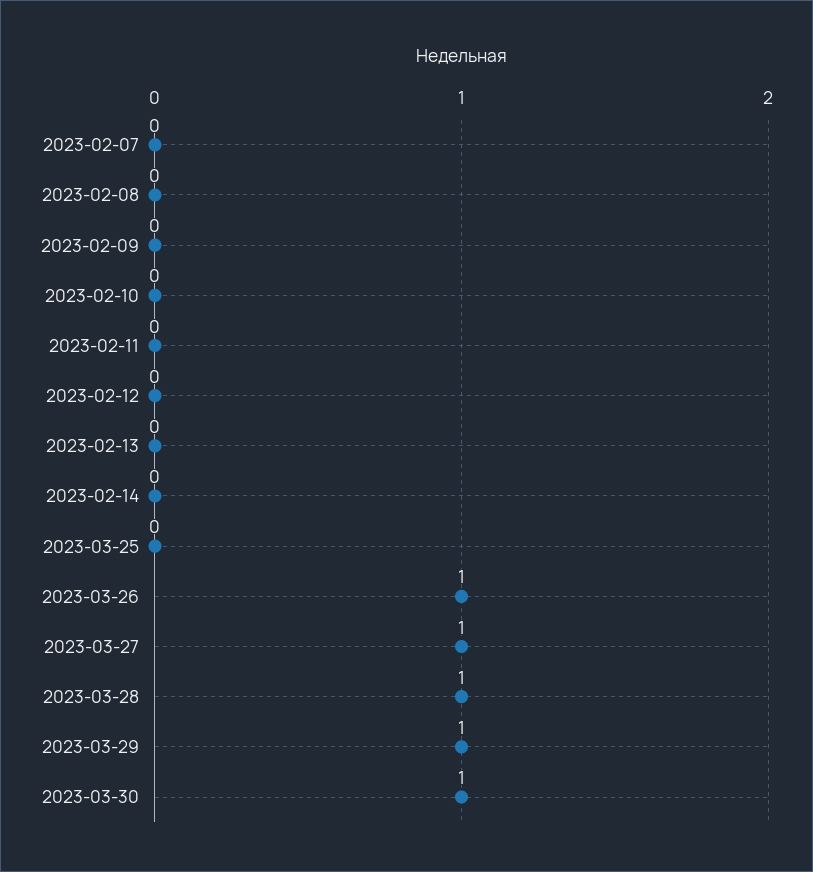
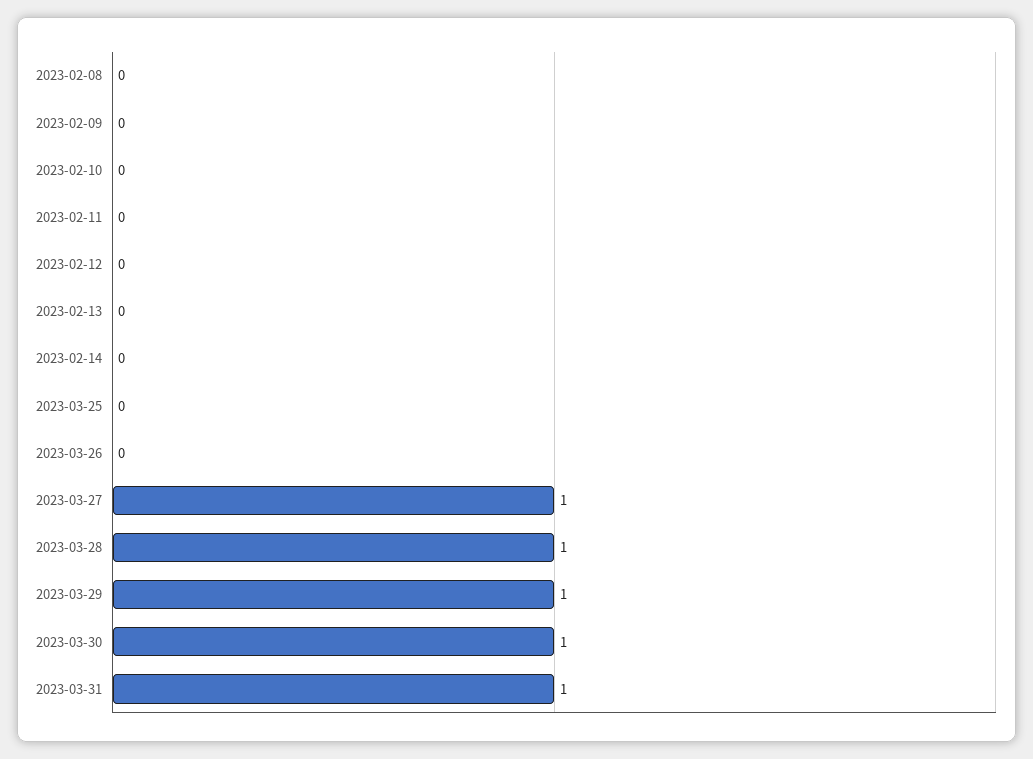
2023-02-07: 0 -> none
2023-03-26: 1 -> 0
2023-03-31: none -> 1

